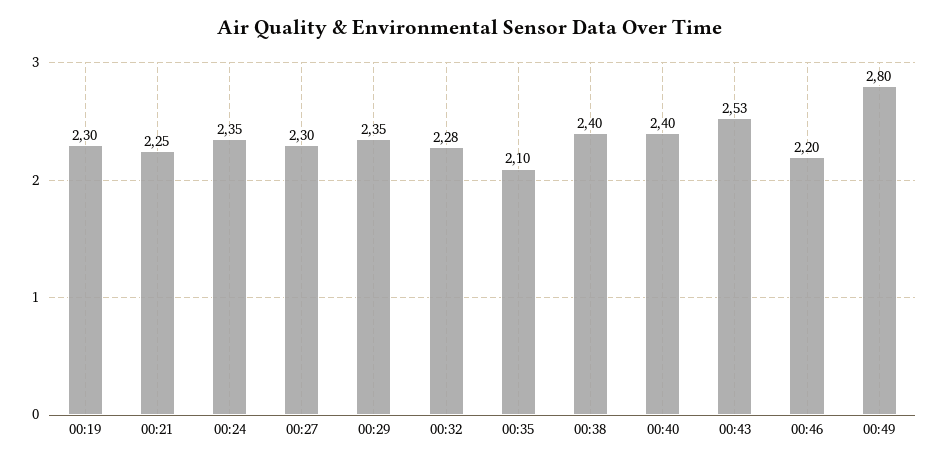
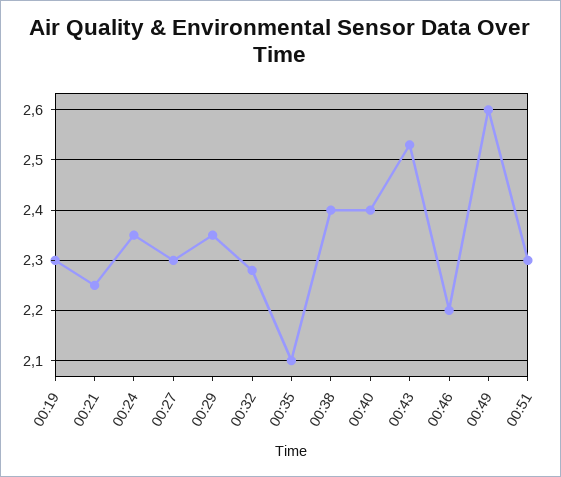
00:49: 2.8 -> 2.6
00:51: none -> 2.3

